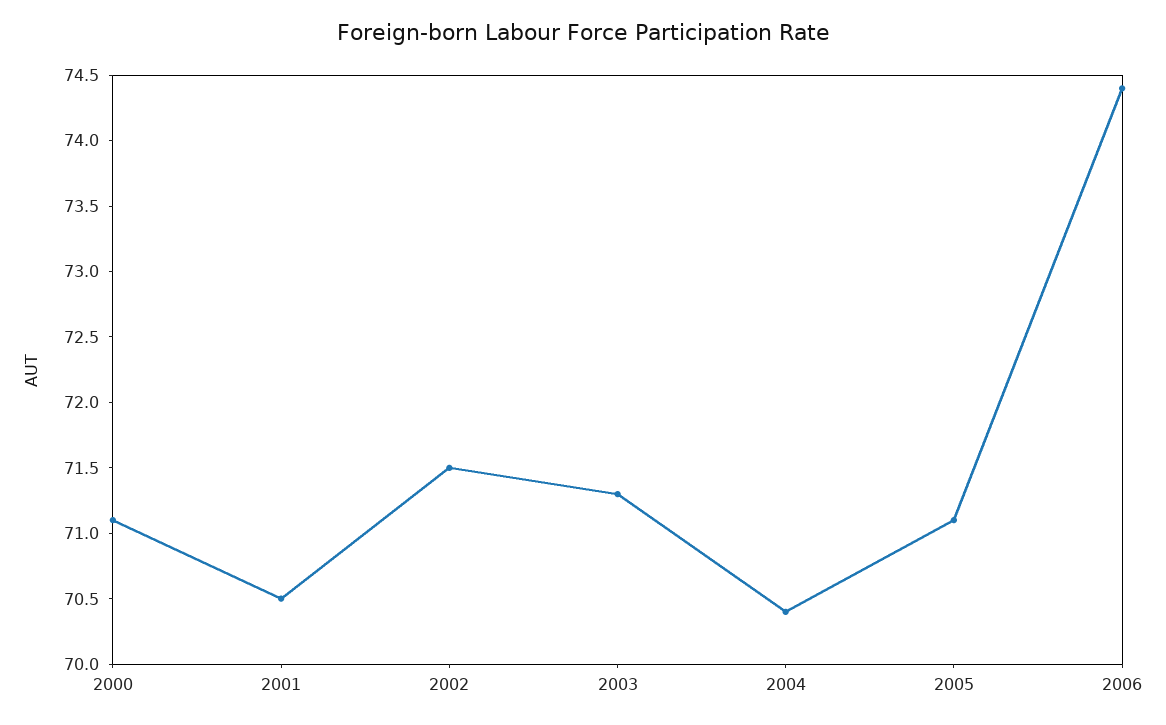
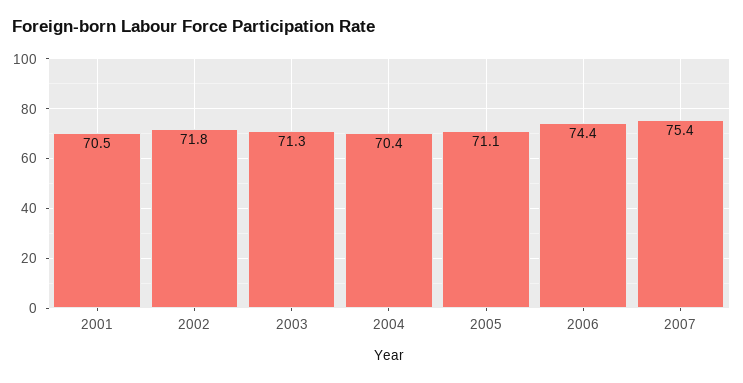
2000: 71.1 -> none
2002: 71.5 -> 71.8
2007: none -> 75.4

